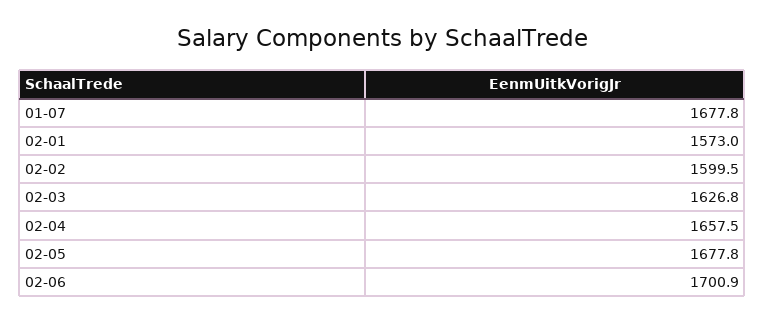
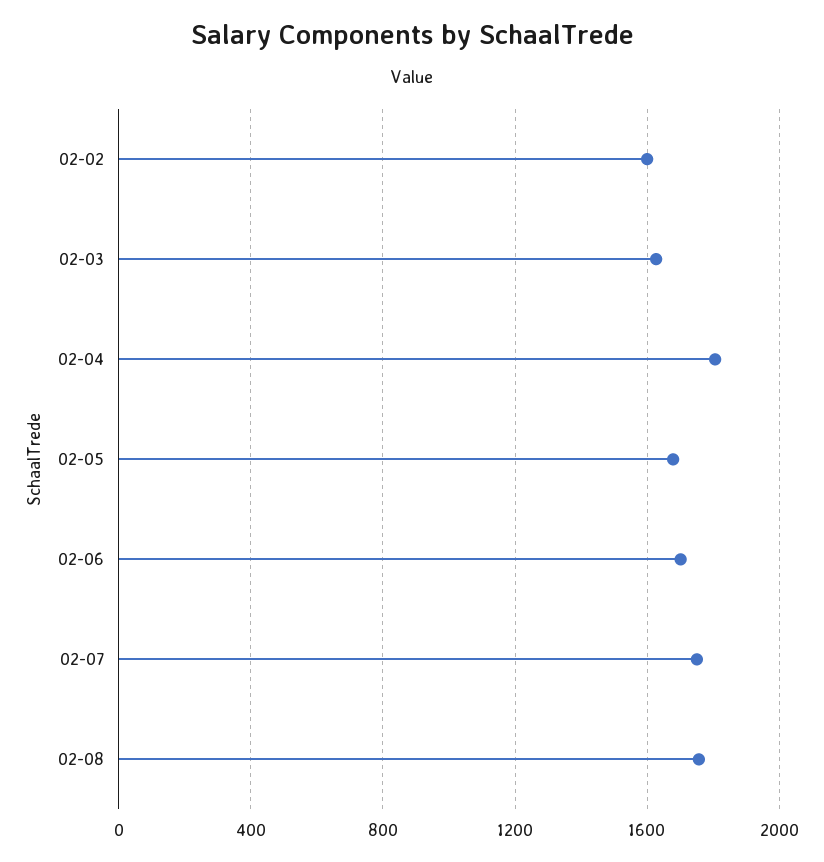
01-07: 1677.8 -> none
02-01: 1573 -> none
02-04: 1657.5 -> 1800
02-07: none -> 1750
02-08: none -> 1750

